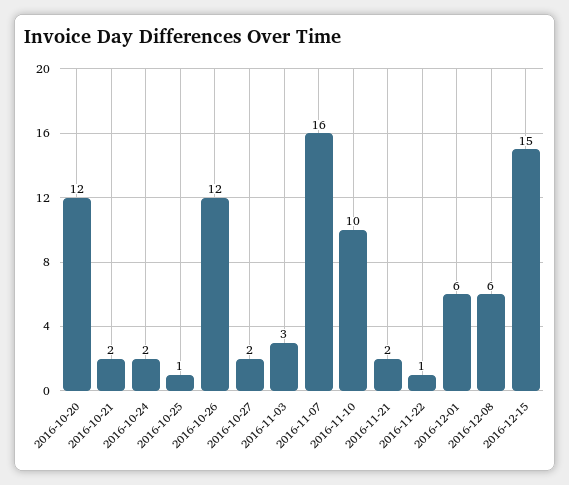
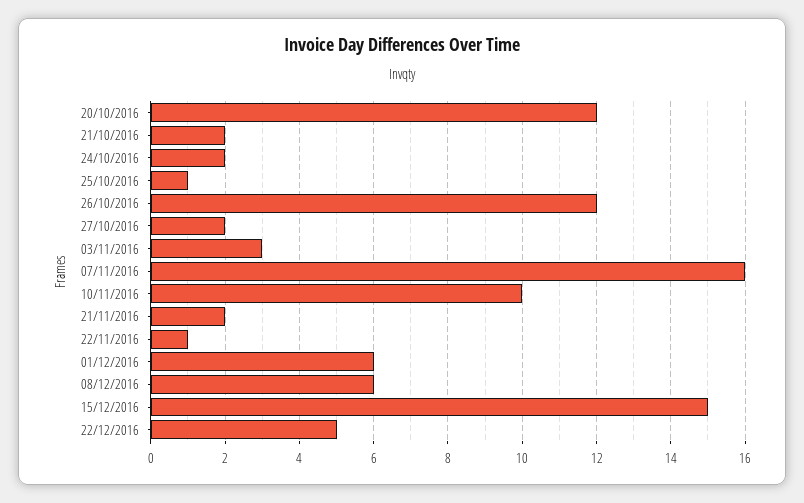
22/12/2016: none -> 5

